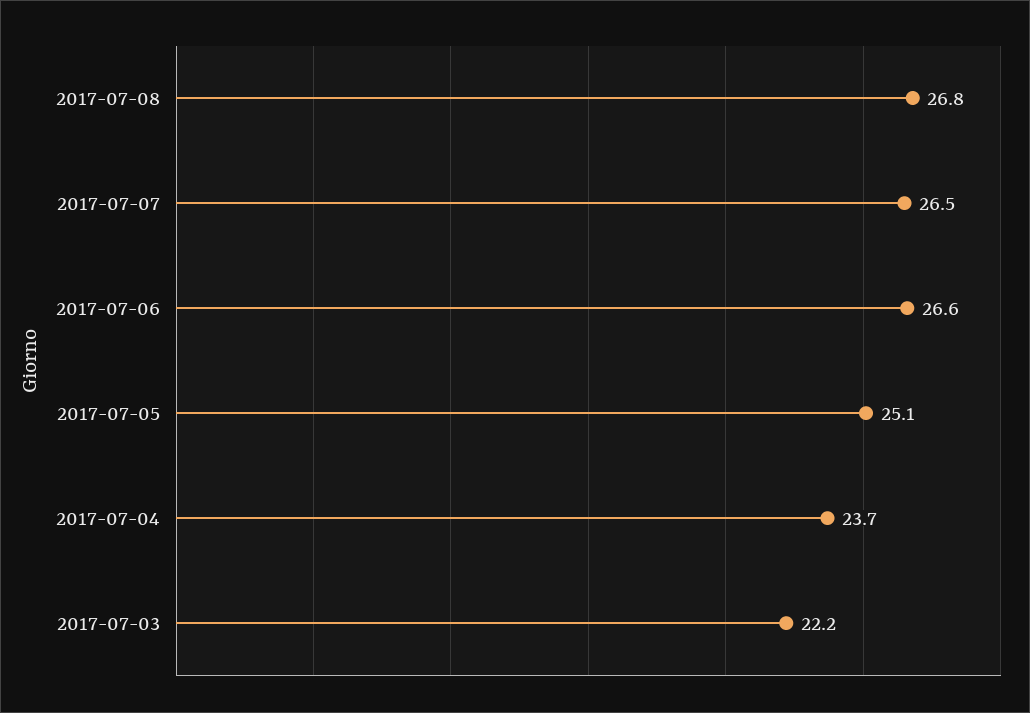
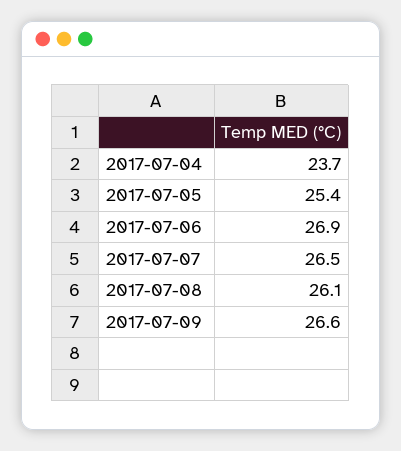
2017-07-08: 26.8 -> 26.1
2017-07-06: 26.6 -> 26.9
2017-07-05: 25.1 -> 25.4
2017-07-03: 22.2 -> none
2017-07-09: none -> 26.6

